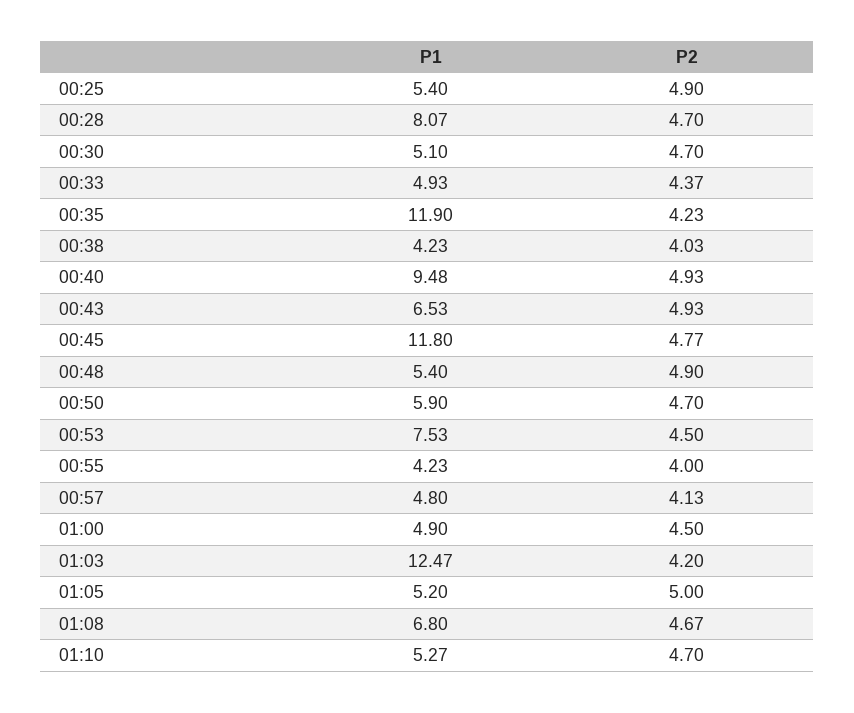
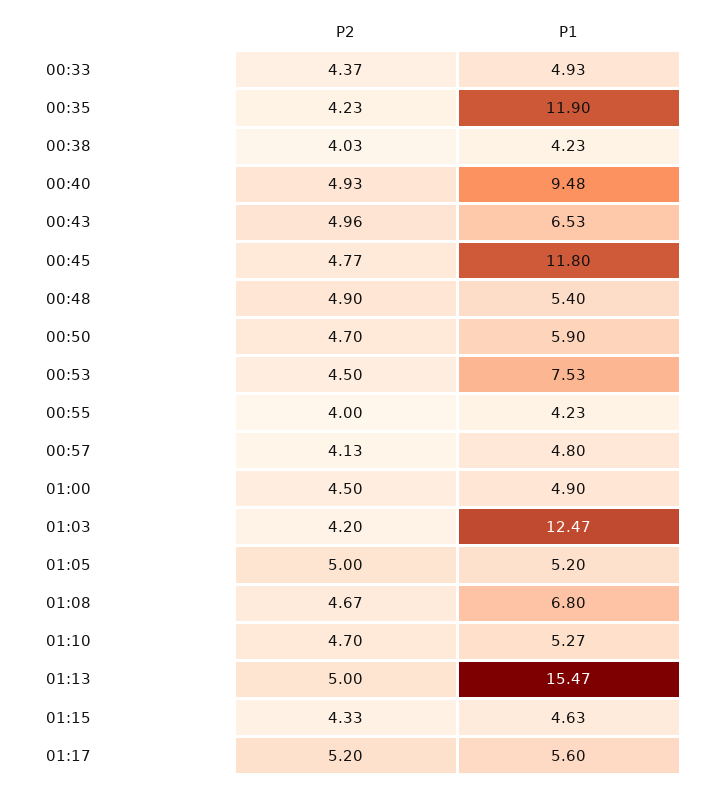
P1, 00:25: 5.4 -> none
P2, 00:25: 4.9 -> none
P1, 00:28: 8.07 -> none
P2, 00:28: 4.7 -> none
P1, 00:30: 5.1 -> none
P2, 00:30: 4.7 -> none
P2, 00:43: 4.93 -> 4.96
P2, 01:13: none -> 5
P1, 01:13: none -> 15.47
P2, 01:15: none -> 4.33
P1, 01:15: none -> 4.63
P2, 01:17: none -> 5.2
P1, 01:17: none -> 5.6

